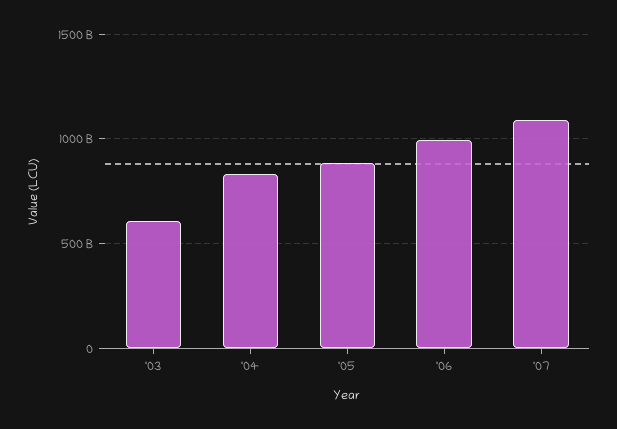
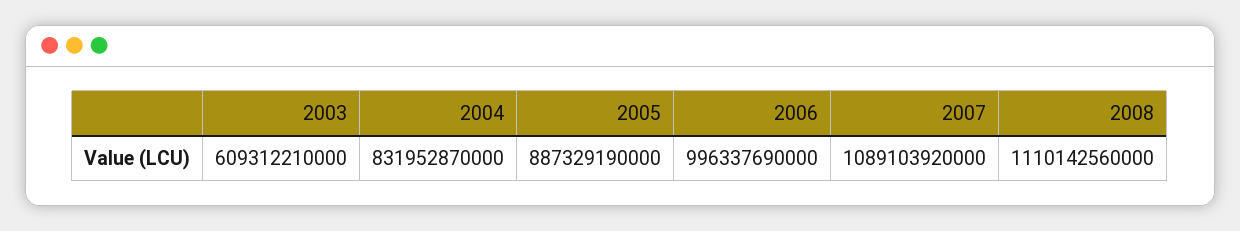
2008: none -> 1110142560000

